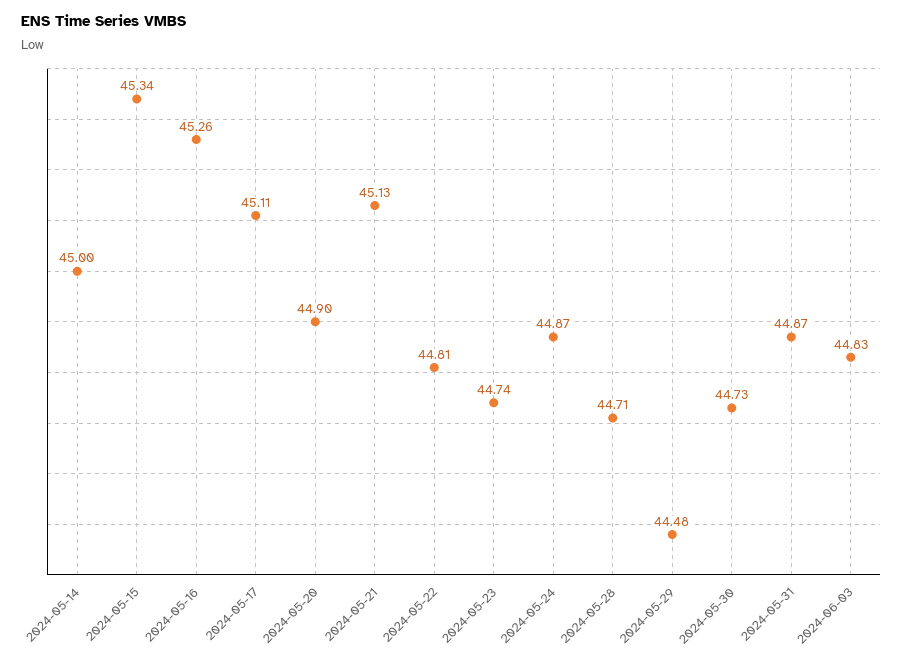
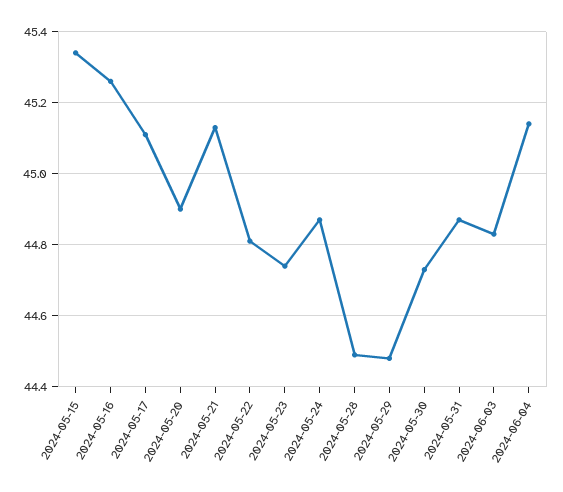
2024-05-14: 45 -> none
2024-05-28: 44.71 -> 44.5
2024-06-04: none -> 45.15

